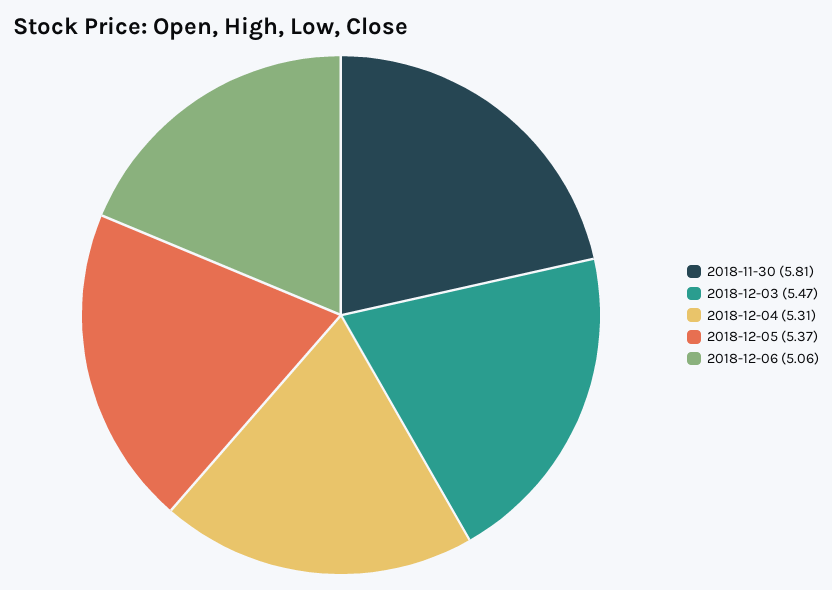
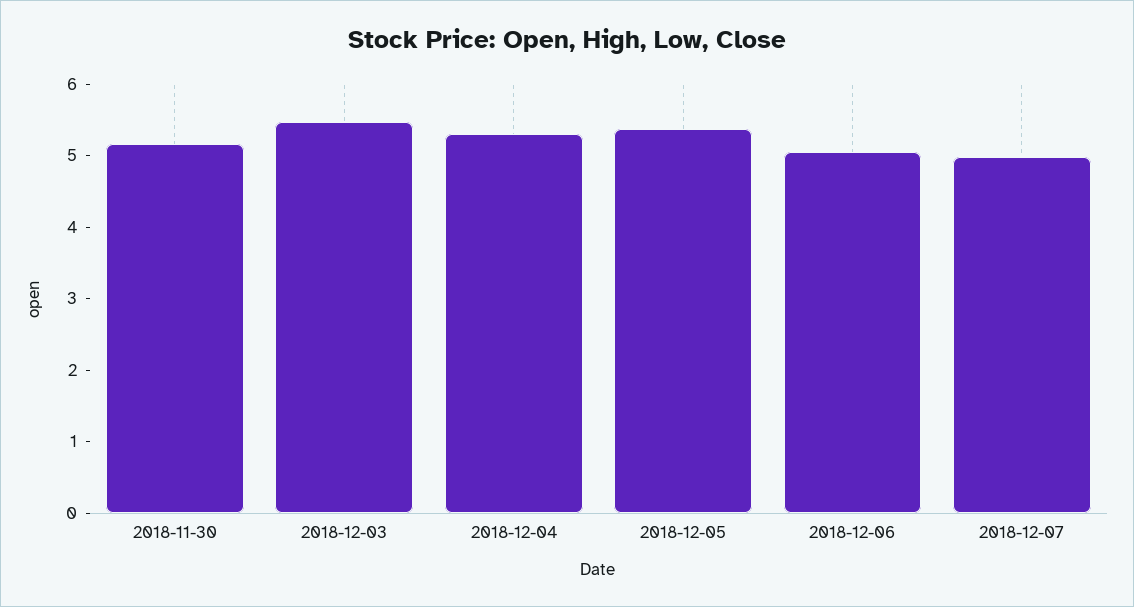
2018-11-30: 5.81 -> 5.2
2018-12-07: none -> 5

